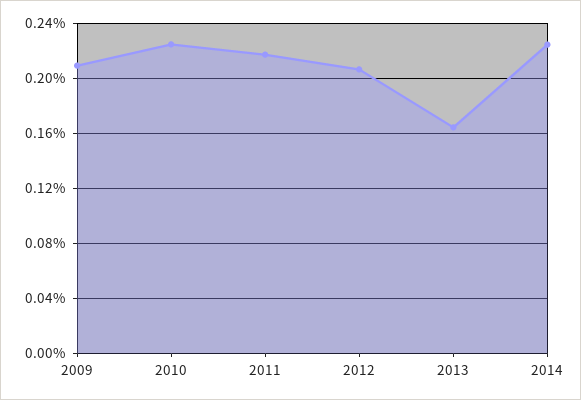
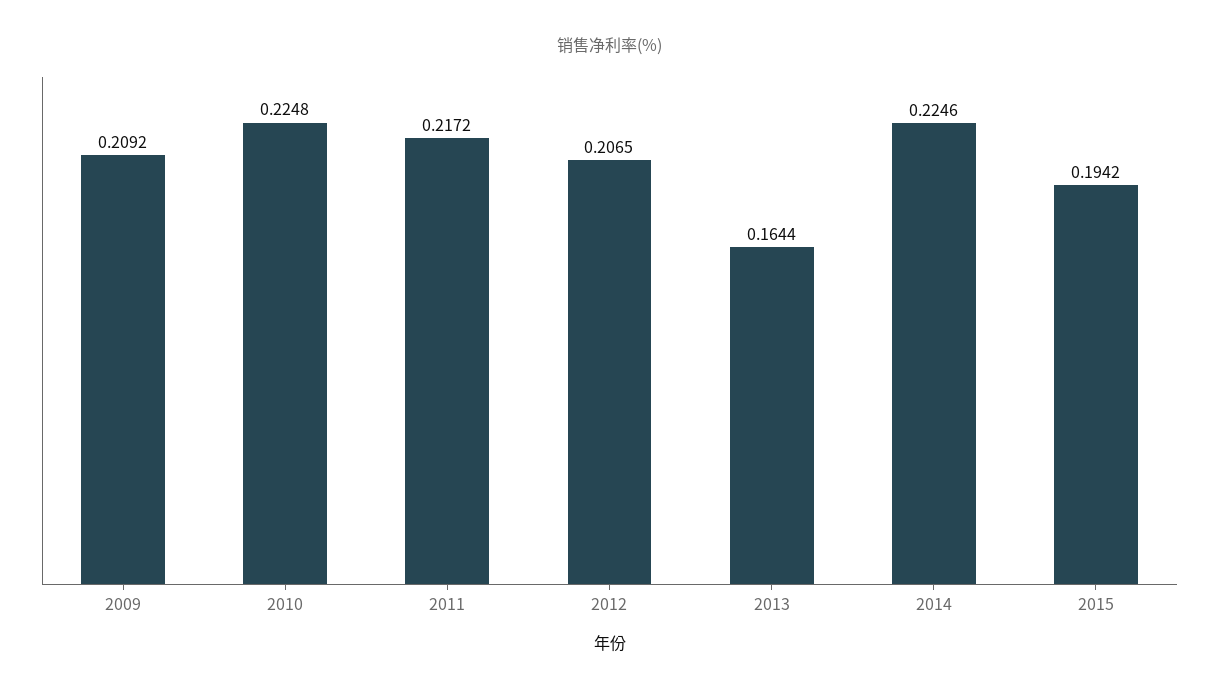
2015: none -> 0.1942

